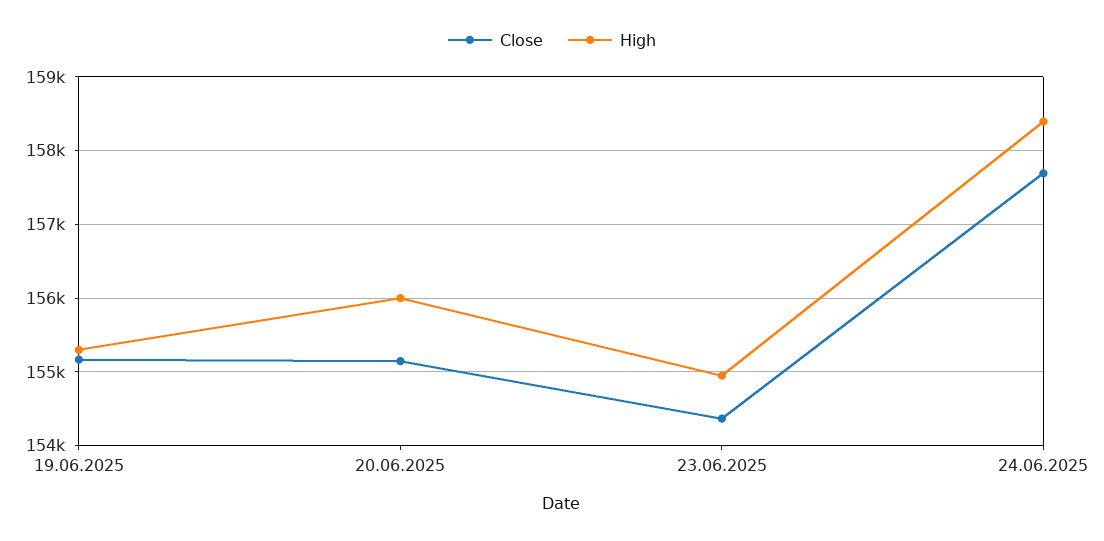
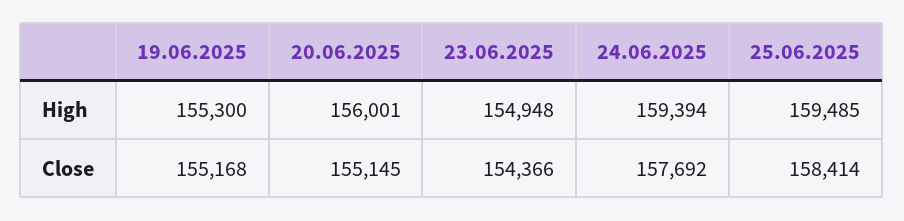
High, 24.06.2025: 158400 -> 159394
High, 25.06.2025: none -> 159485
Close, 25.06.2025: none -> 158414

